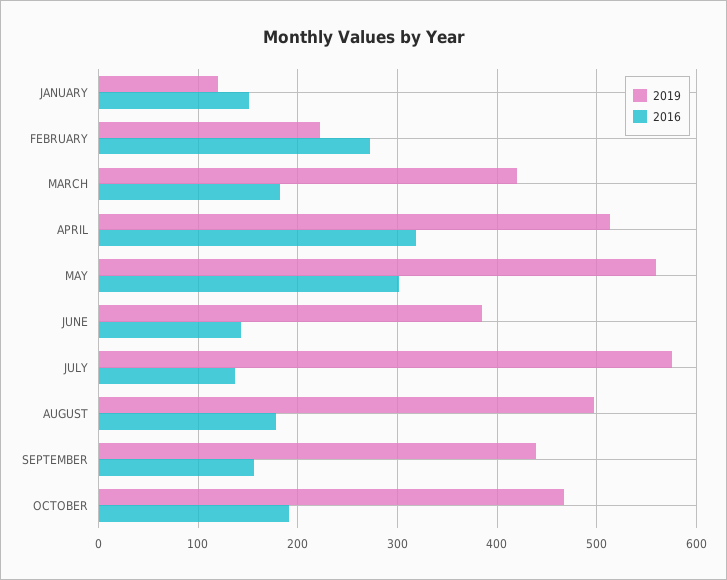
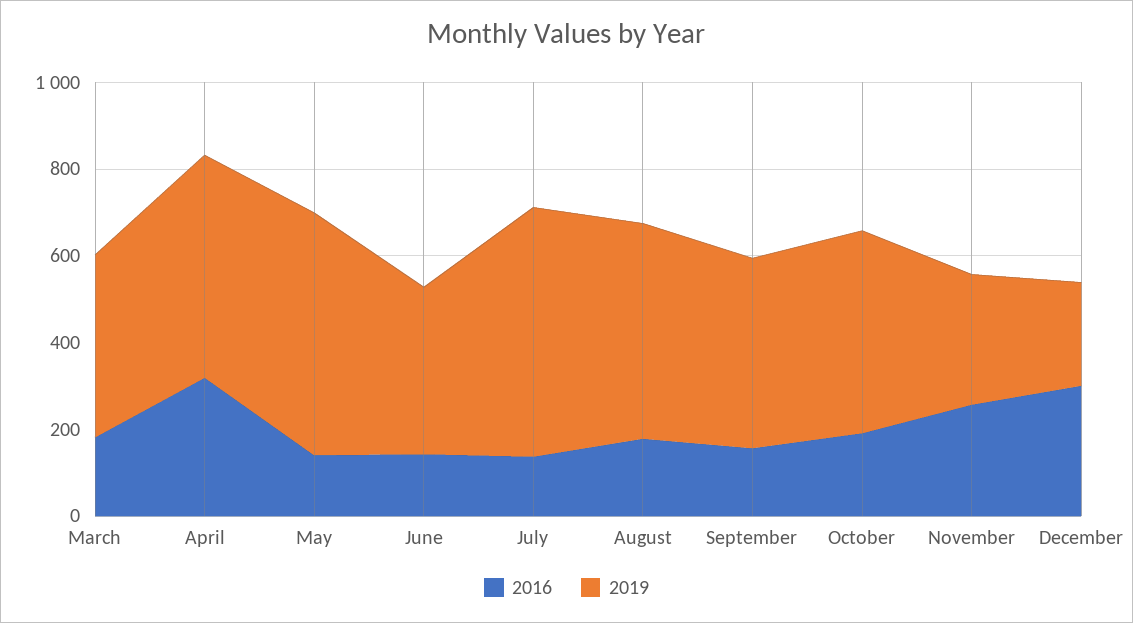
2019, JANUARY: 120 -> none
2016, JANUARY: 150 -> none
2019, FEBRUARY: 220 -> none
2016, FEBRUARY: 270 -> none
2016, MAY: 300 -> 150
2016, November: none -> 250
2019, November: none -> 300
2016, December: none -> 300
2019, December: none -> 250

